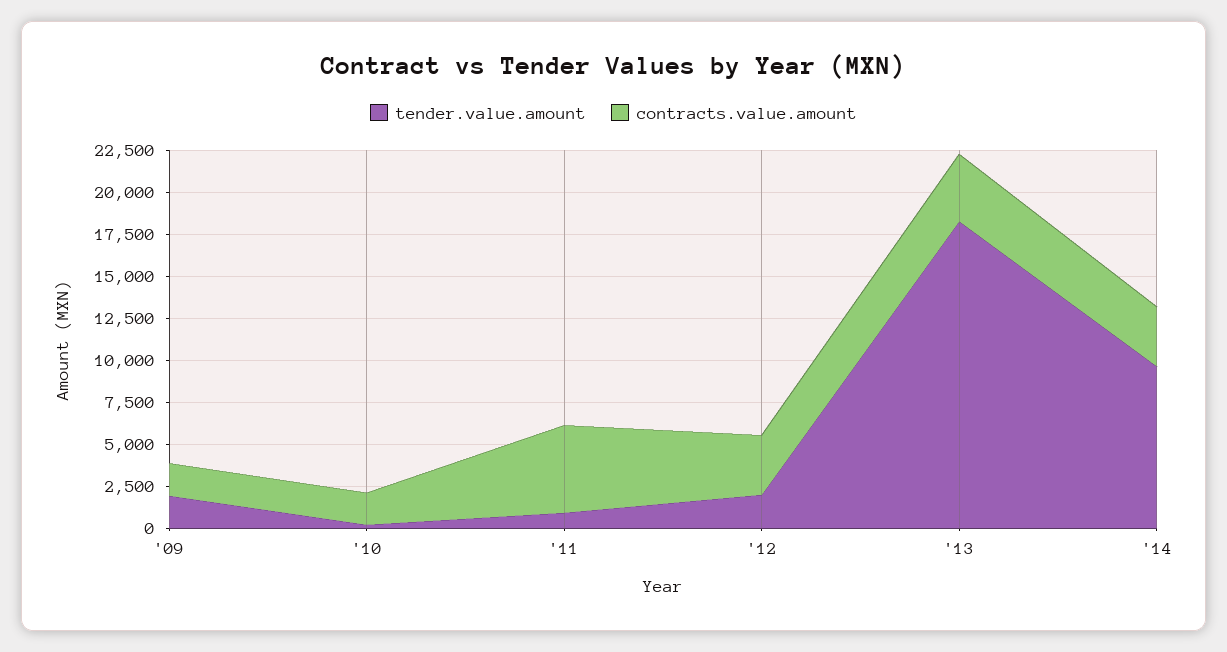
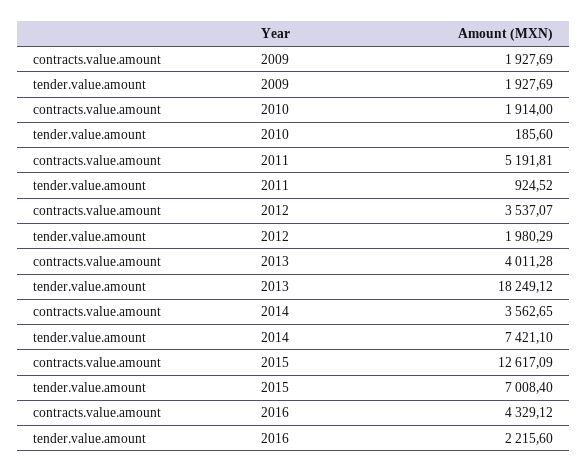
tender.value.amount, '14: 9500 -> 7421.1
contracts.value.amount, 2015: none -> 12617.09
tender.value.amount, 2015: none -> 7008.4
contracts.value.amount, 2016: none -> 4329.12
tender.value.amount, 2016: none -> 2215.6

